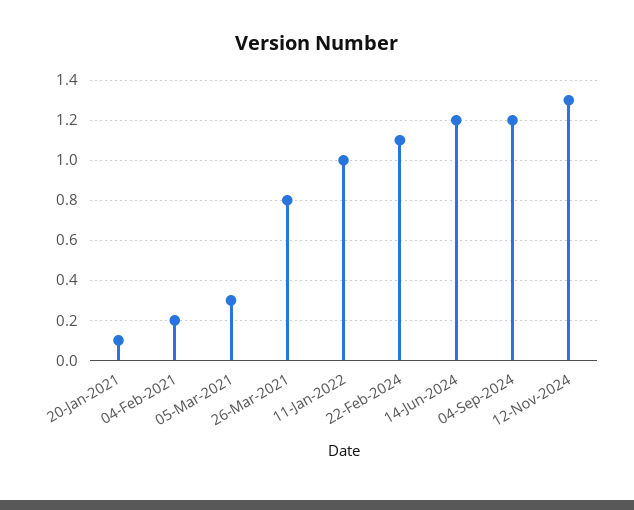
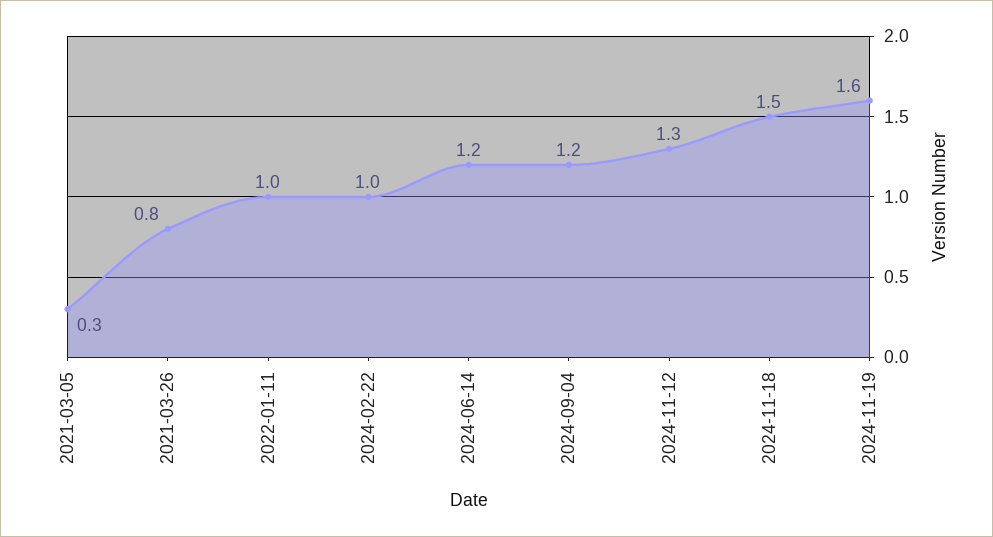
20-Jan-2021: 0.1 -> none
04-Feb-2021: 0.2 -> none
22-Feb-2024: 1.1 -> 1
2024-11-18: none -> 1.5
2024-11-19: none -> 1.6

